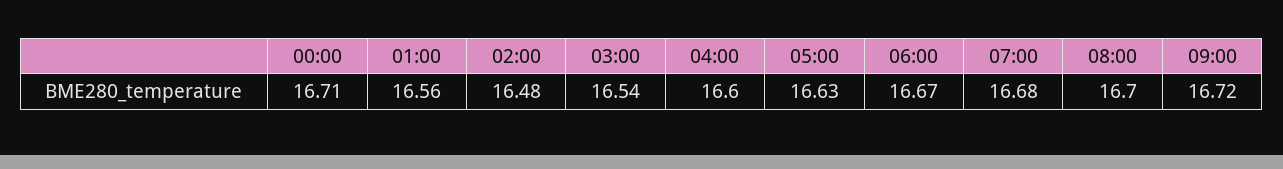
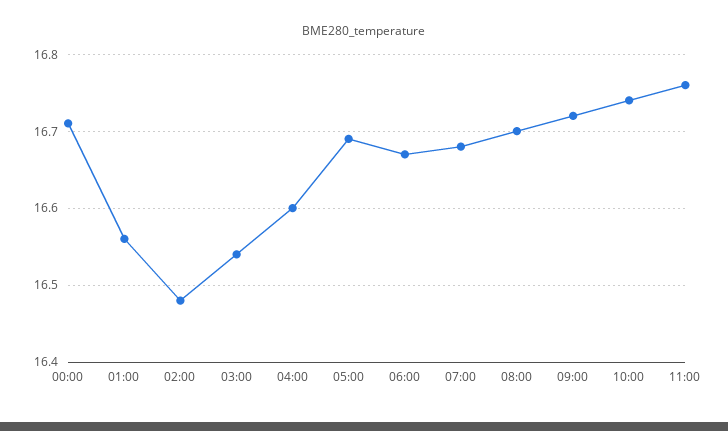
05:00: 16.63 -> 16.69
10:00: none -> 16.74
11:00: none -> 16.76

